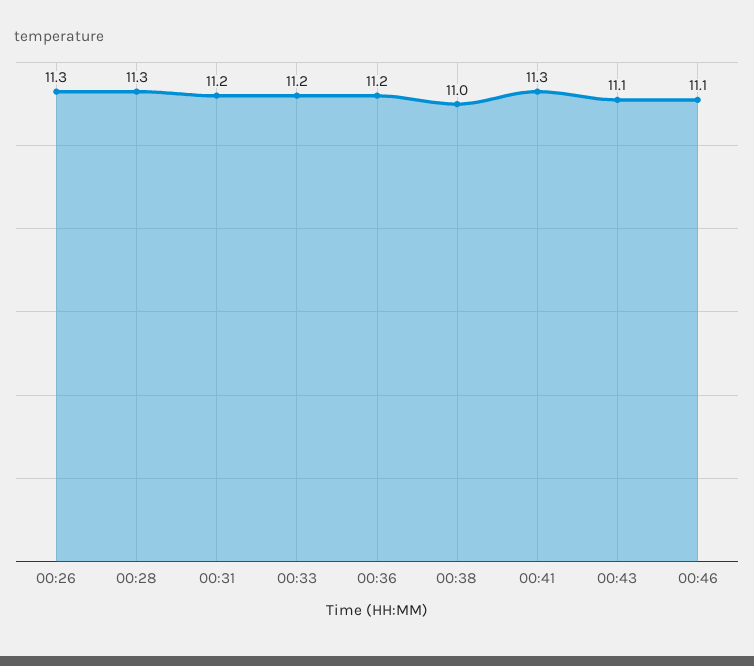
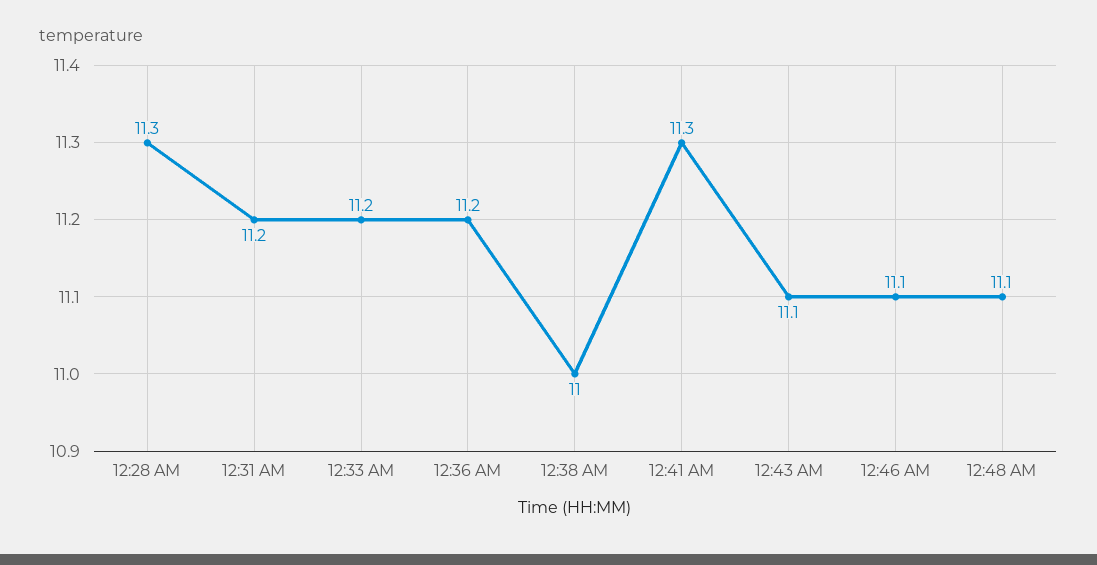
00:26: 11.3 -> none
12:48 AM: none -> 11.1

